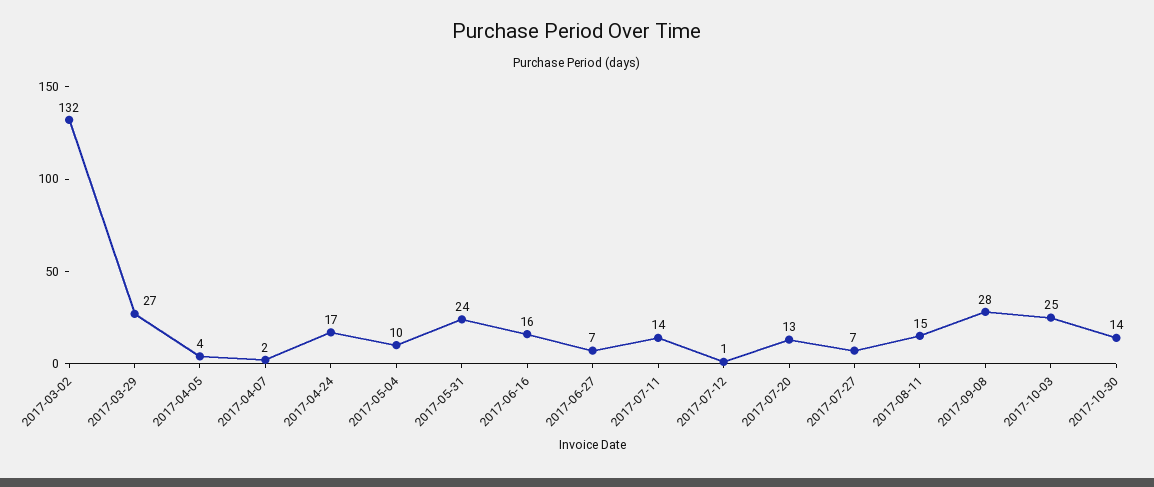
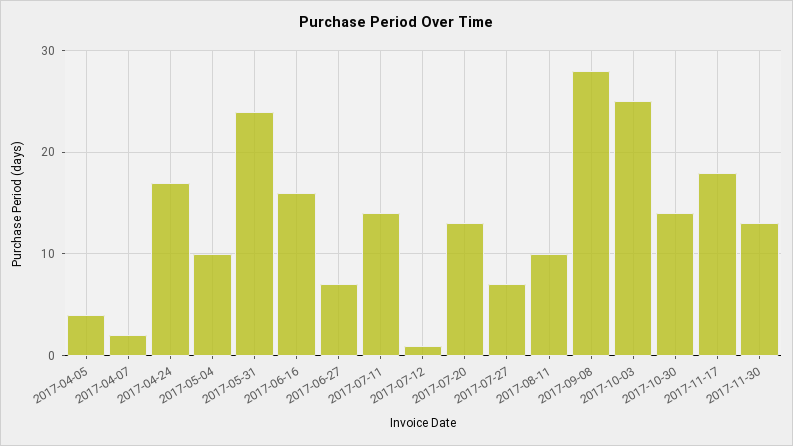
2017-03-02: 132 -> none
2017-03-29: 27 -> none
2017-08-11: 15 -> 10
2017-11-17: none -> 18
2017-11-30: none -> 13

